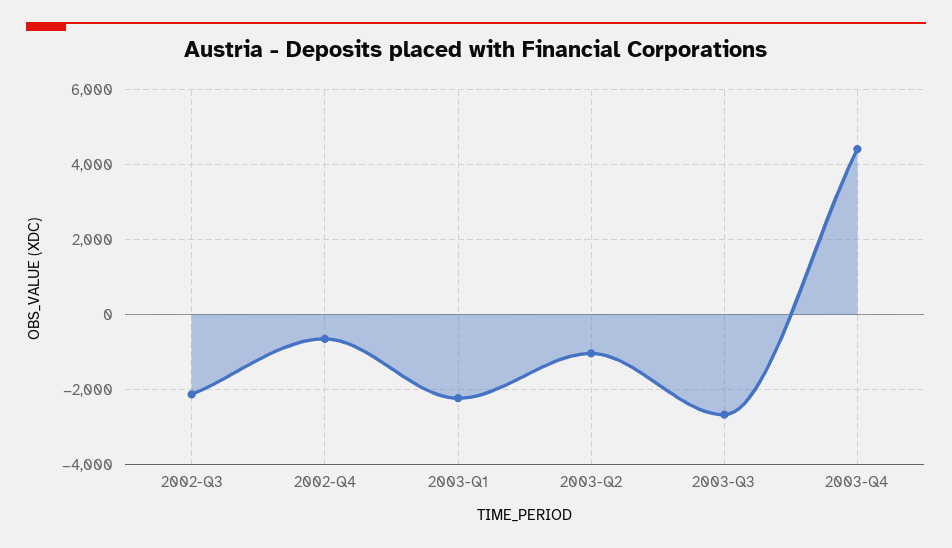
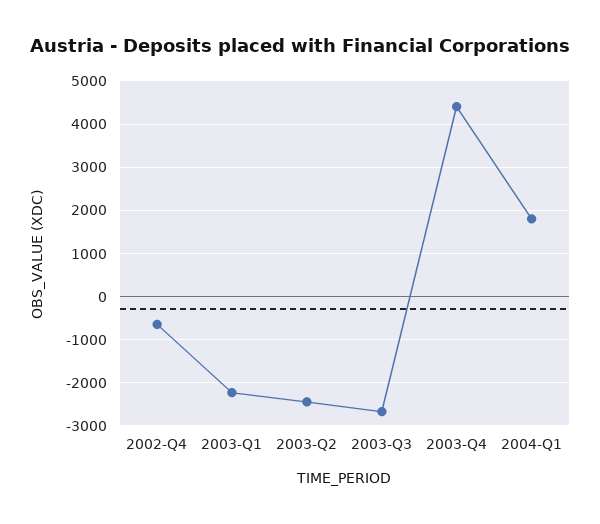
2002-Q3: -2200 -> none
2003-Q2: -1000 -> -2400
2004-Q1: none -> 1800

